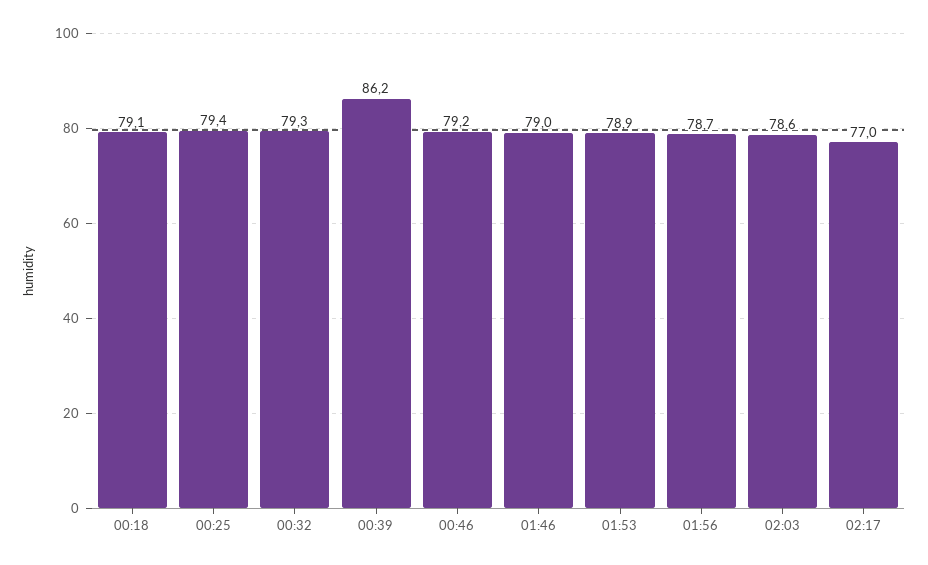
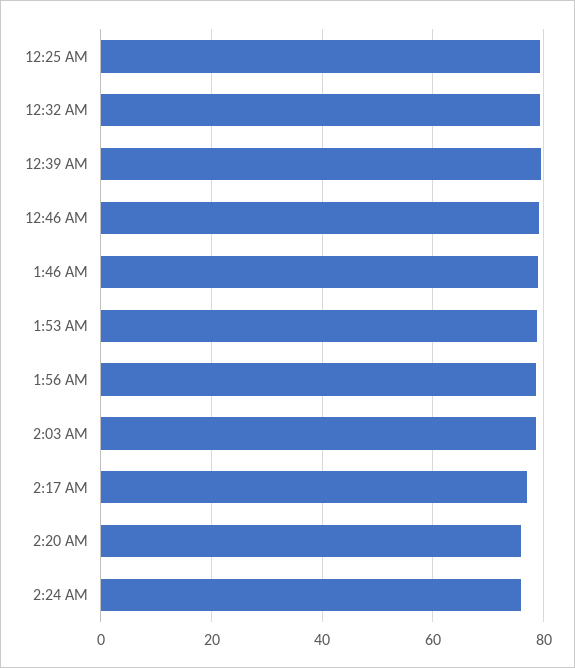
00:18: 79.1 -> none
00:39: 86.2 -> 80
2:20 AM: none -> 76
2:24 AM: none -> 76

